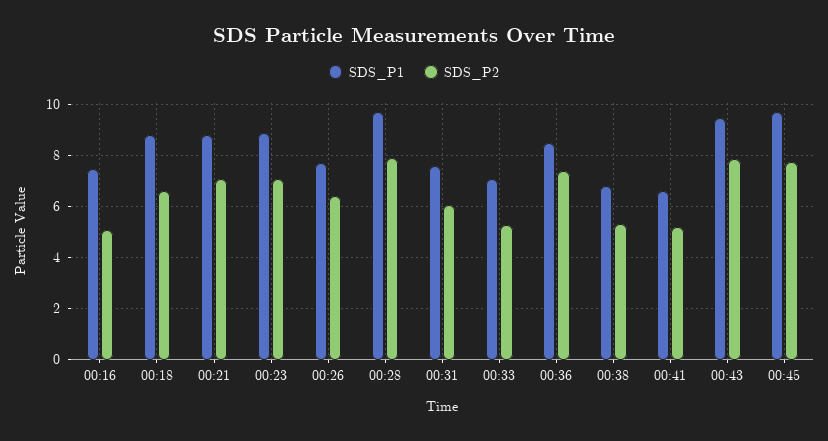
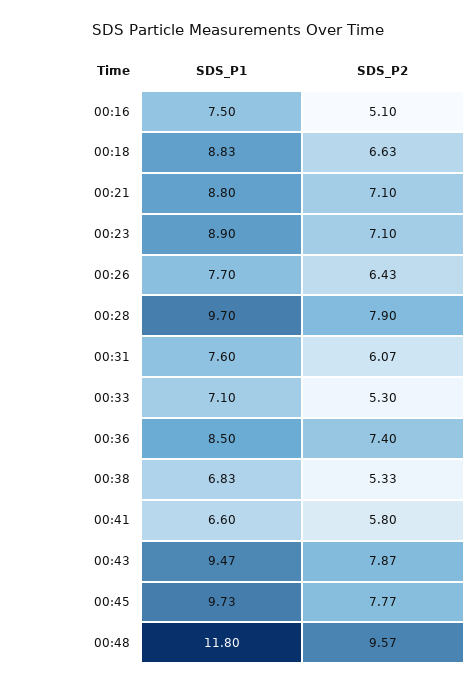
SDS_P2, 00:41: 5.25 -> 5.8
SDS_P1, 00:48: none -> 11.8
SDS_P2, 00:48: none -> 9.57

